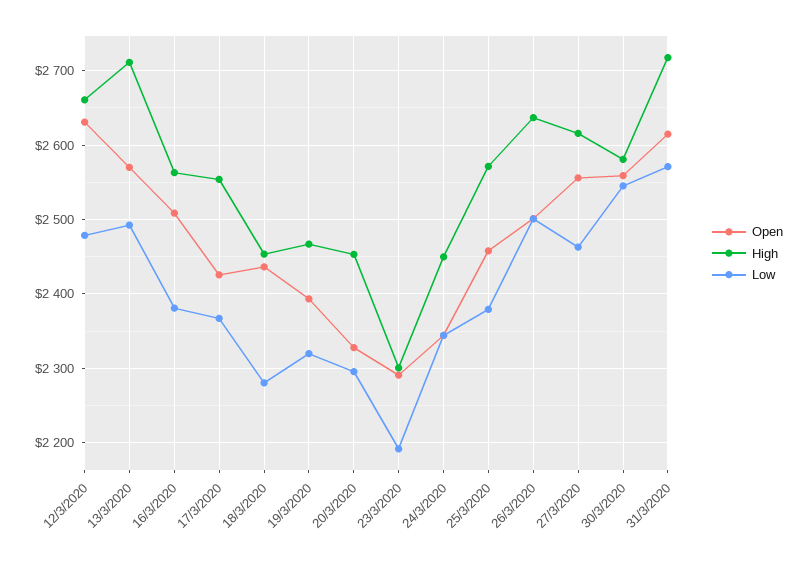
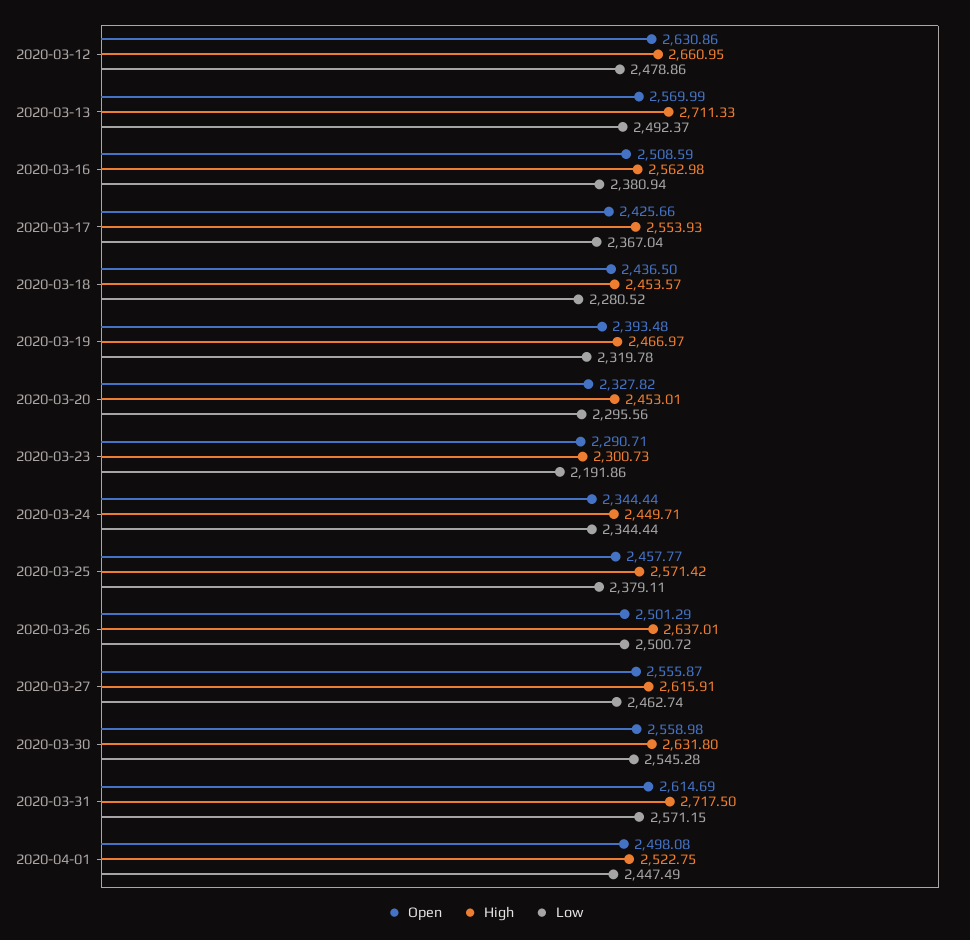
High, 30/3/2020: 2580 -> 2631.8
Open, 2020-04-01: none -> 2498.08
High, 2020-04-01: none -> 2522.75
Low, 2020-04-01: none -> 2447.49

